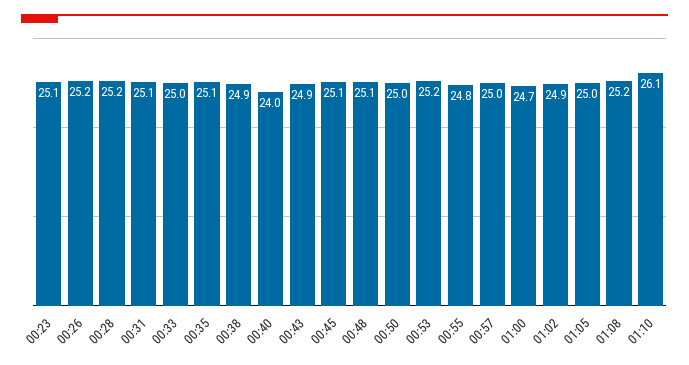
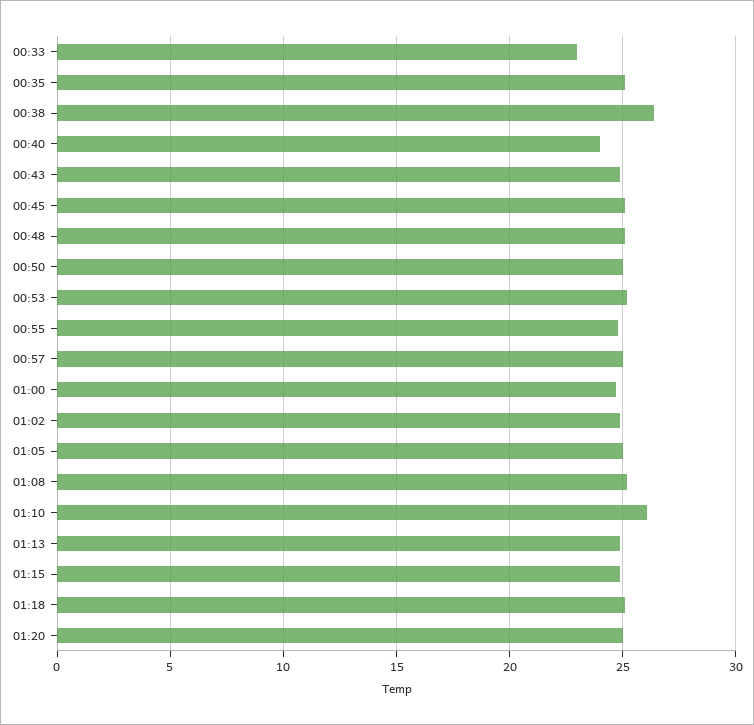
00:23: 25.1 -> none
00:26: 25.2 -> none
00:28: 25.2 -> none
00:31: 25.1 -> none
00:33: 25 -> 23
00:38: 24.9 -> 26.5
01:13: none -> 25
01:15: none -> 25
01:18: none -> 25
01:20: none -> 25

